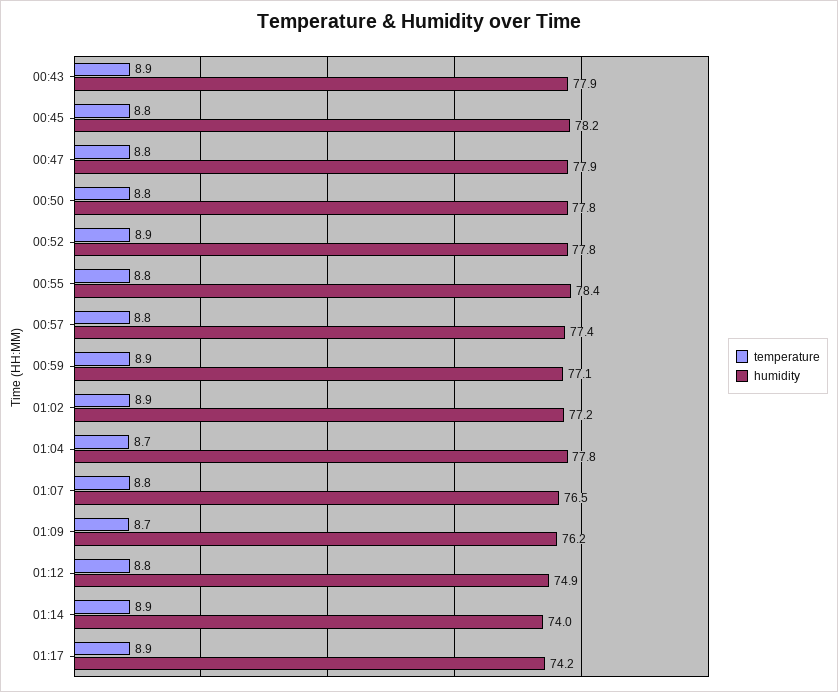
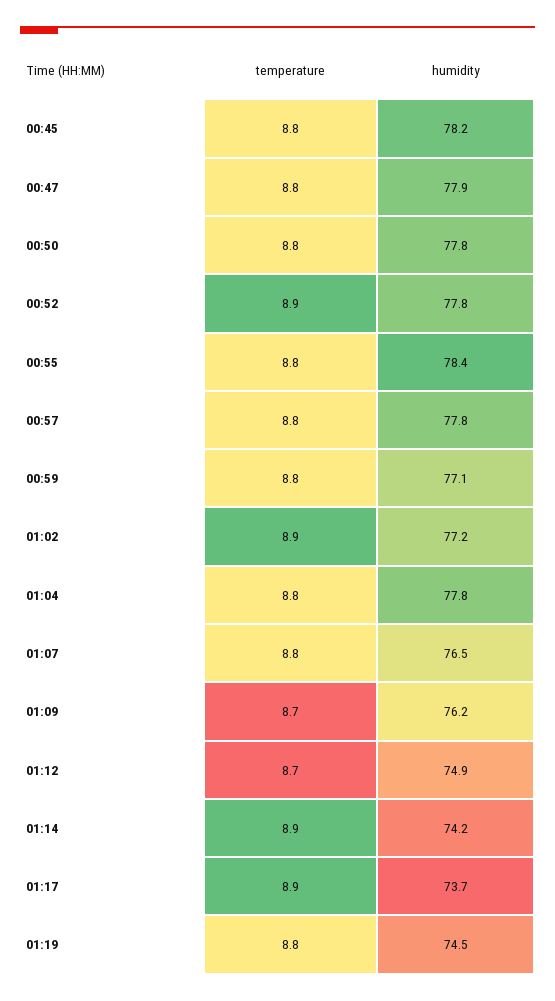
temperature, 00:43: 8.9 -> none
humidity, 00:43: 77.9 -> none
humidity, 00:57: 77.4 -> 77.8
temperature, 00:59: 8.9 -> 8.8
temperature, 01:04: 8.7 -> 8.8
temperature, 01:12: 8.8 -> 8.7
humidity, 01:14: 74 -> 74.2
humidity, 01:17: 74.2 -> 73.7
temperature, 01:19: none -> 8.8
humidity, 01:19: none -> 74.5

